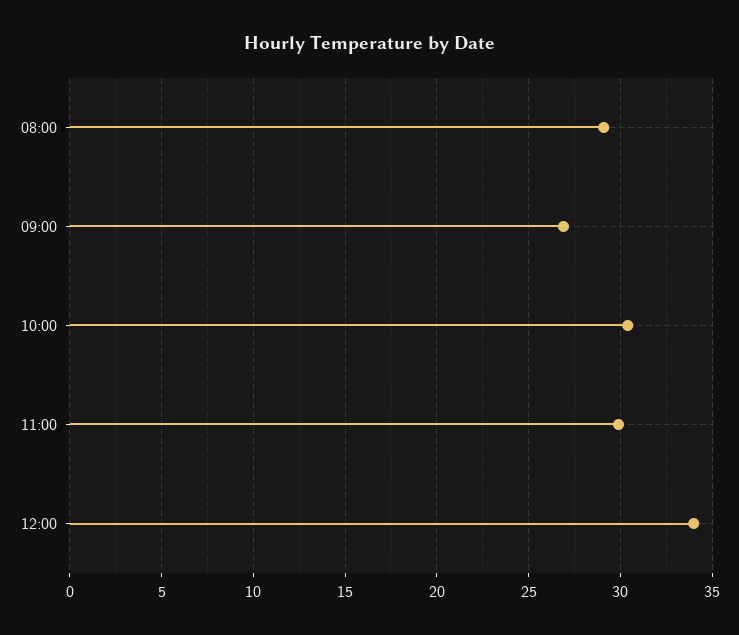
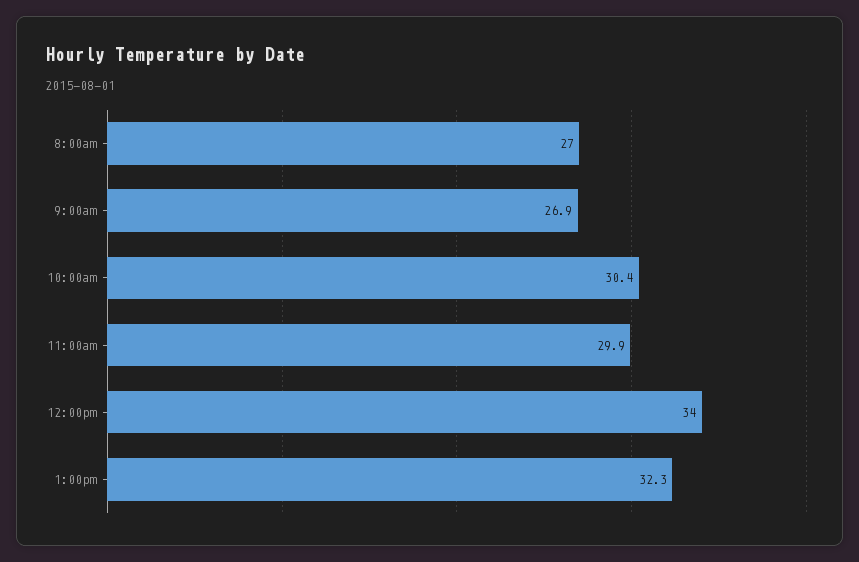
08:00: 29 -> 27
1:00pm: none -> 32.3

